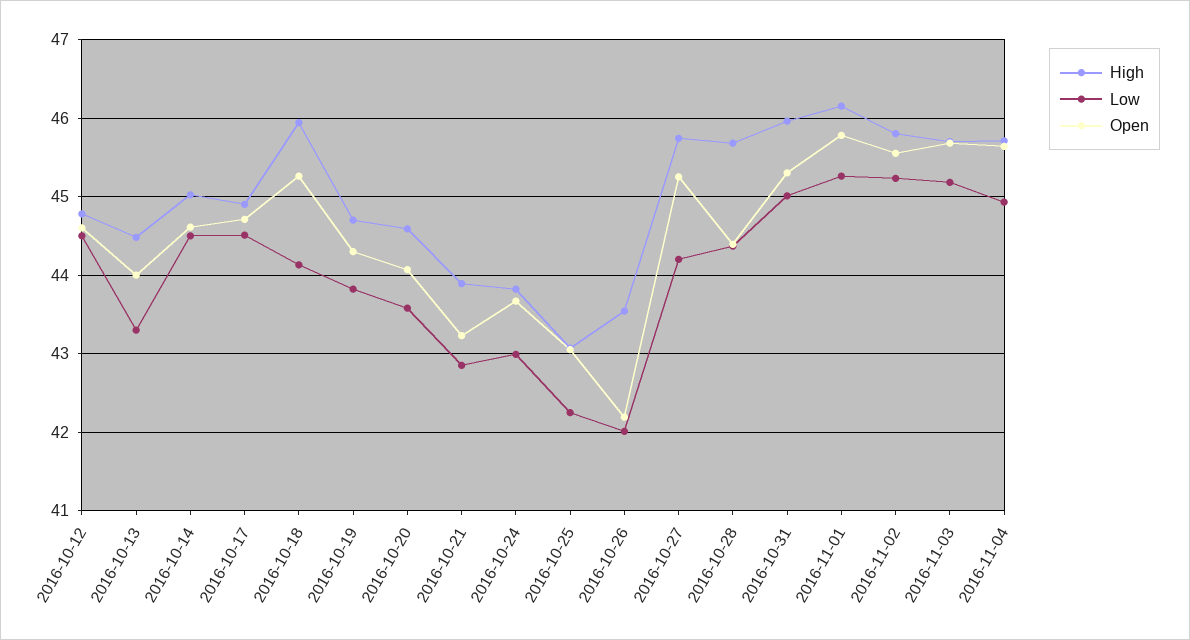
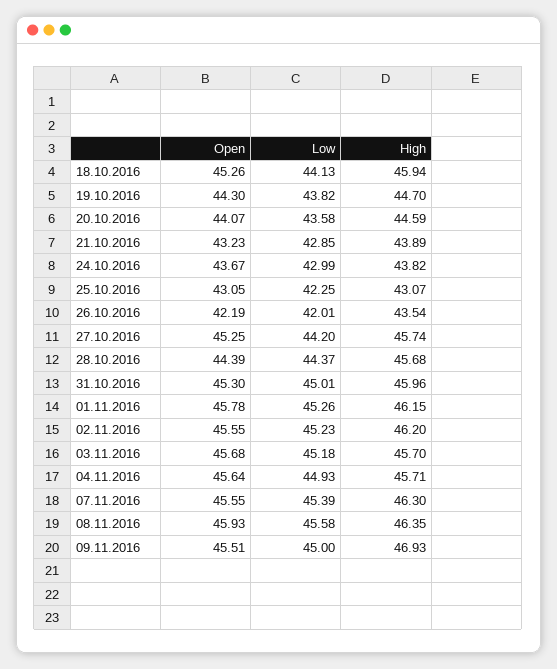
High, 2016-10-12: 44.8 -> none
Low, 2016-10-12: 44.5 -> none
Open, 2016-10-12: 44.6 -> none
High, 2016-10-13: 44.5 -> none
Low, 2016-10-13: 43.3 -> none
Open, 2016-10-13: 44 -> none
High, 2016-10-14: 45 -> none
Low, 2016-10-14: 44.5 -> none
Open, 2016-10-14: 44.6 -> none
High, 2016-10-17: 44.9 -> none
Low, 2016-10-17: 44.5 -> none
Open, 2016-10-17: 44.7 -> none
High, 2016-11-02: 45.8 -> 46.2
Open, 07.11.2016: none -> 45.55
Low, 07.11.2016: none -> 45.39
High, 07.11.2016: none -> 46.3
Open, 08.11.2016: none -> 45.93
Low, 08.11.2016: none -> 45.58
High, 08.11.2016: none -> 46.35
Open, 09.11.2016: none -> 45.51
Low, 09.11.2016: none -> 45
High, 09.11.2016: none -> 46.93

